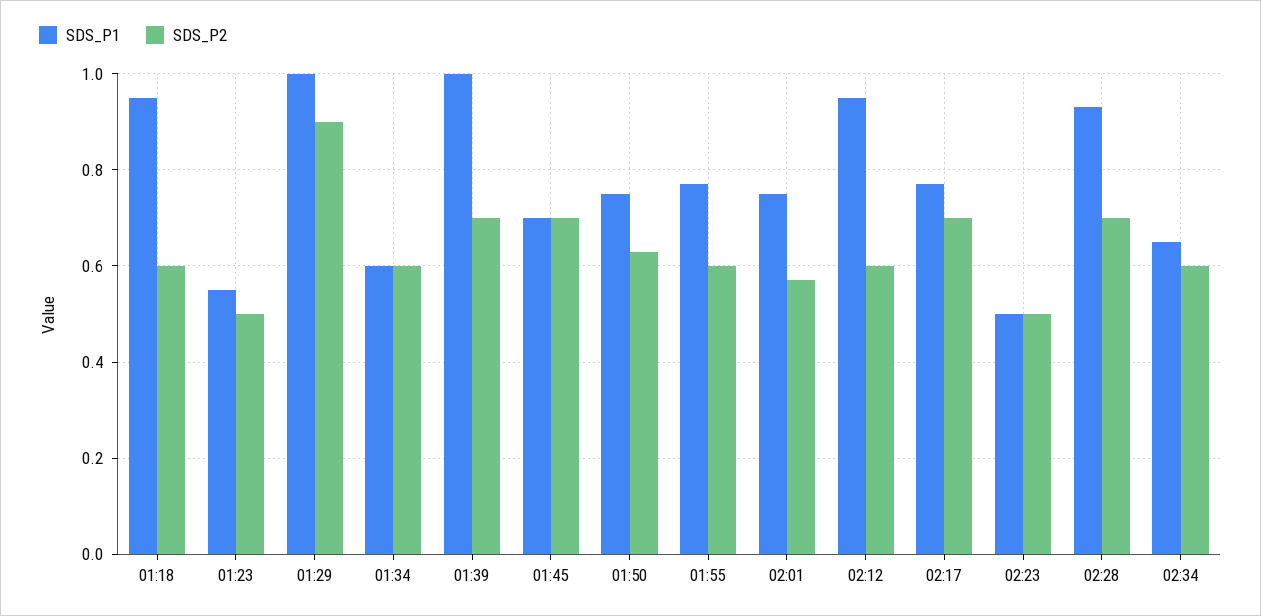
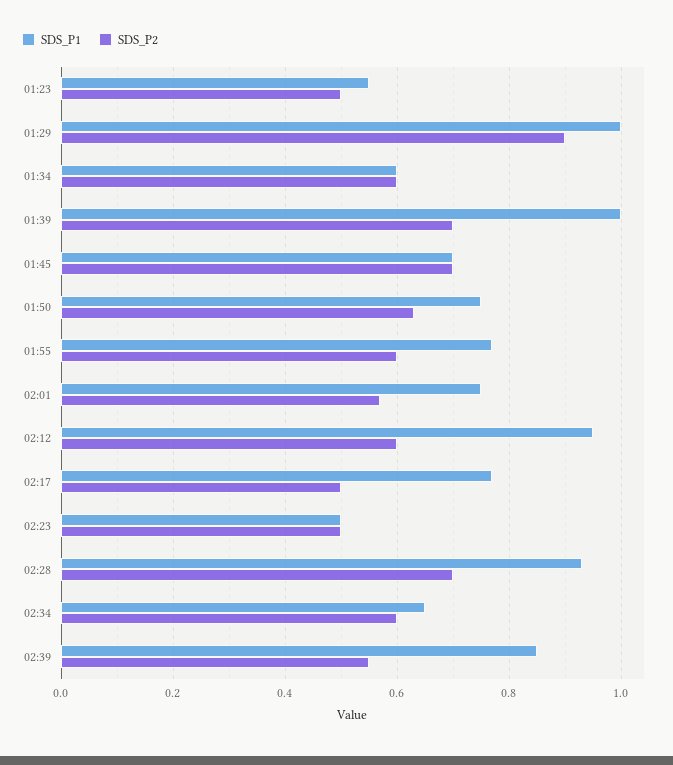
SDS_P1, 01:18: 0.95 -> none
SDS_P2, 01:18: 0.6 -> none
SDS_P2, 02:17: 0.7 -> 0.5
SDS_P1, 02:39: none -> 0.85
SDS_P2, 02:39: none -> 0.55

